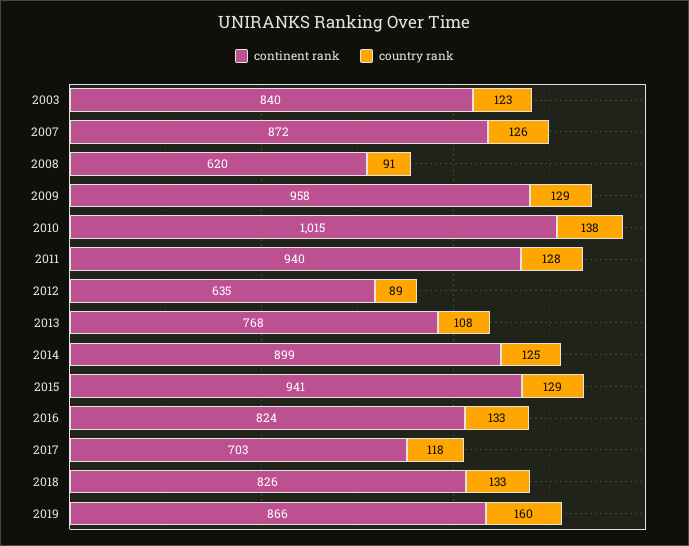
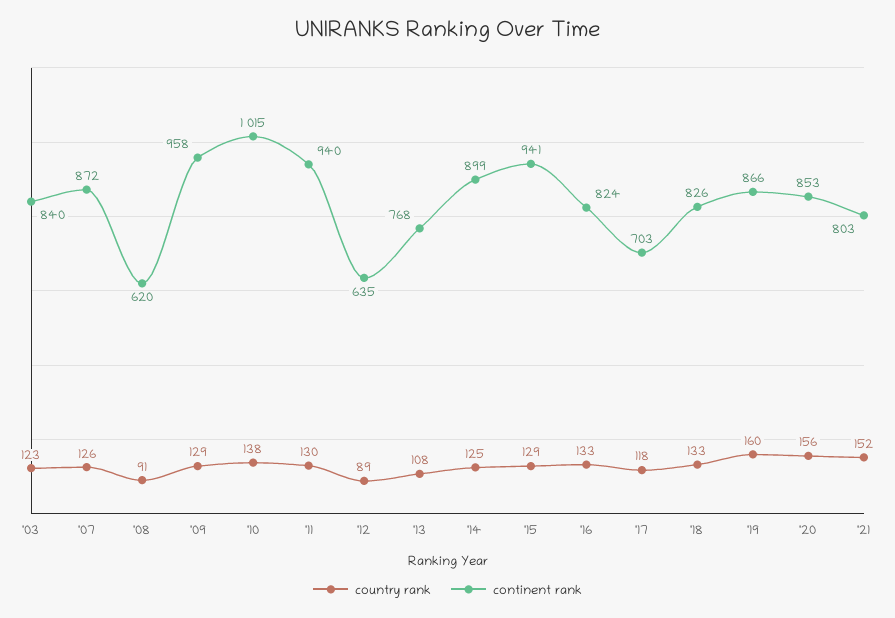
country rank, 2011: 128 -> 130
country rank, '20: none -> 156
continent rank, '20: none -> 853
country rank, '21: none -> 152
continent rank, '21: none -> 803

